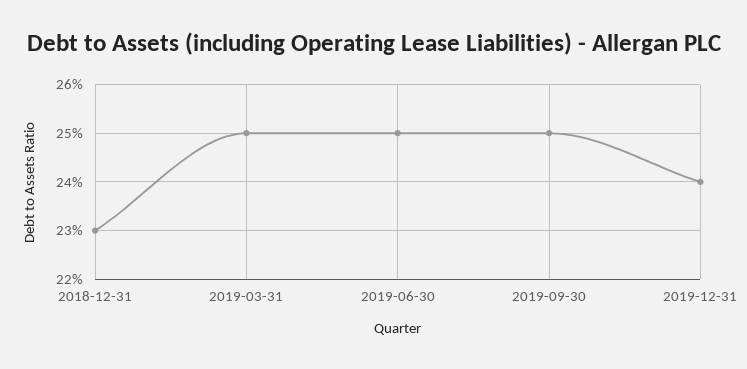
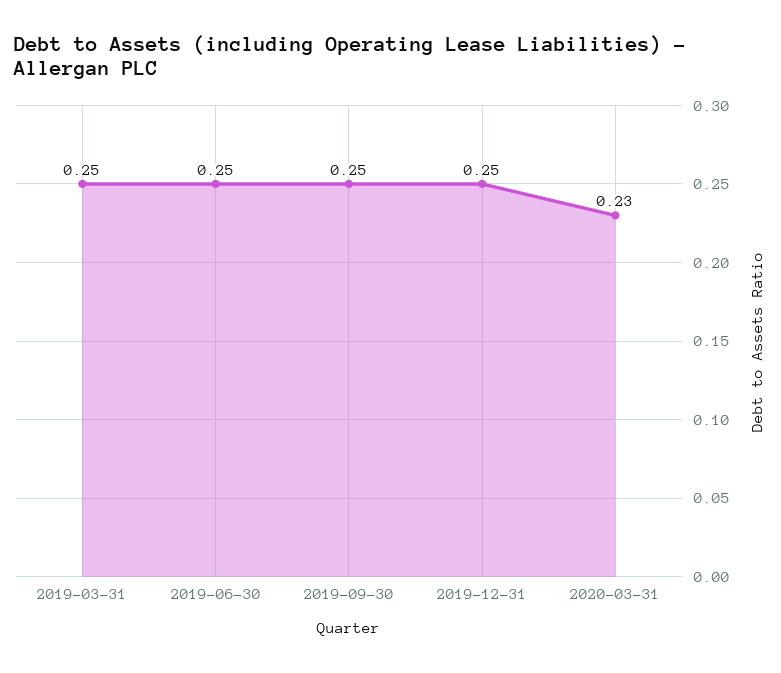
2018-12-31: 0.23 -> none
2019-12-31: 0.24 -> 0.25
2020-03-31: none -> 0.23

